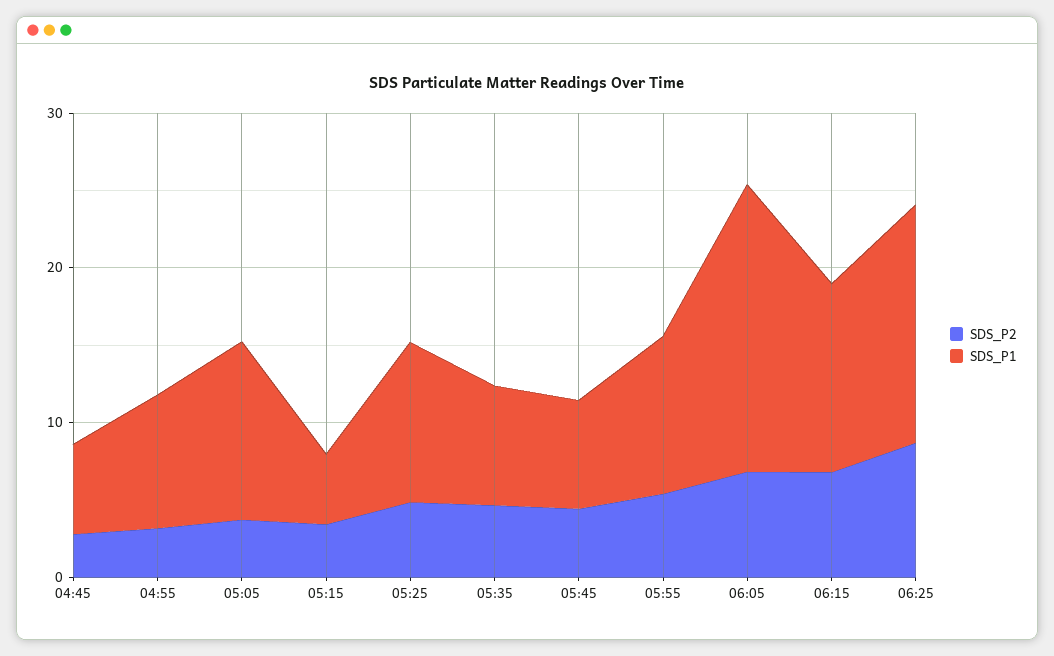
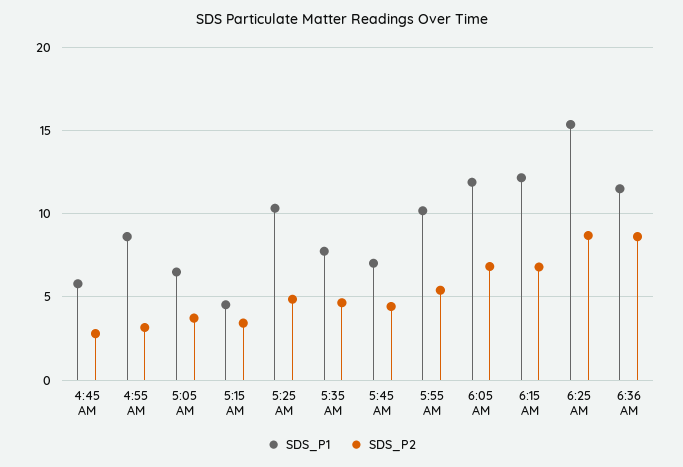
SDS_P1, 05:05: 12 -> 6.5
SDS_P1, 06:05: 18 -> 12
SDS_P1, 6:36 AM: none -> 11.5
SDS_P2, 6:36 AM: none -> 8.5

